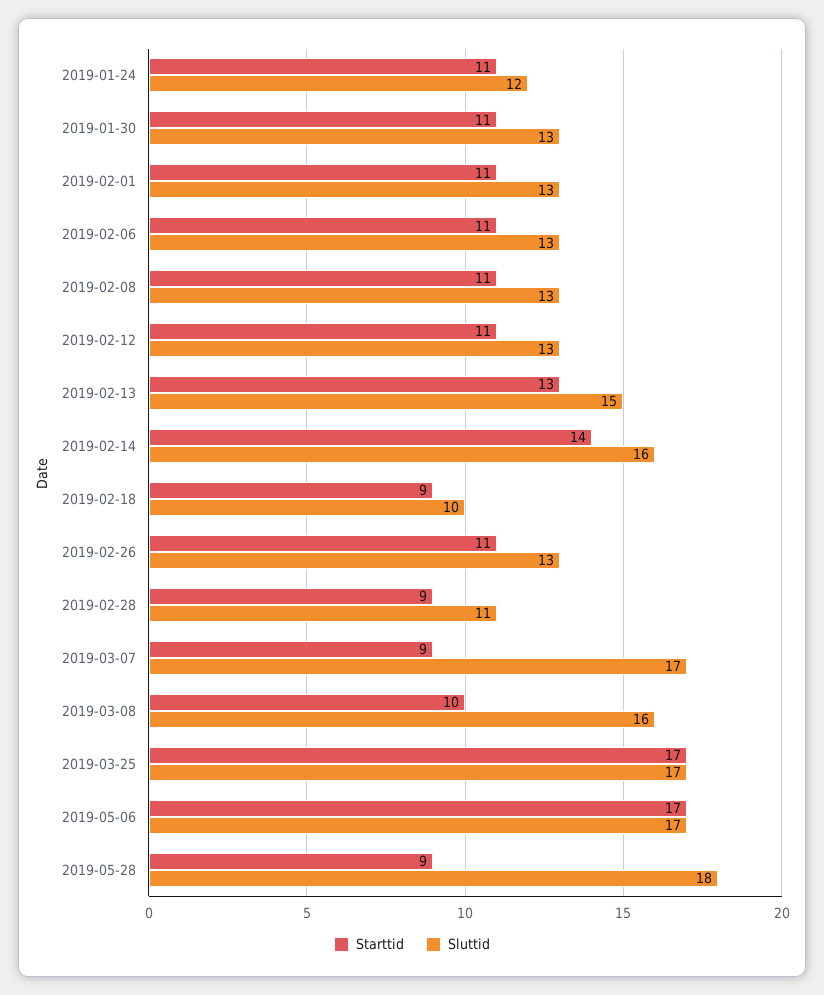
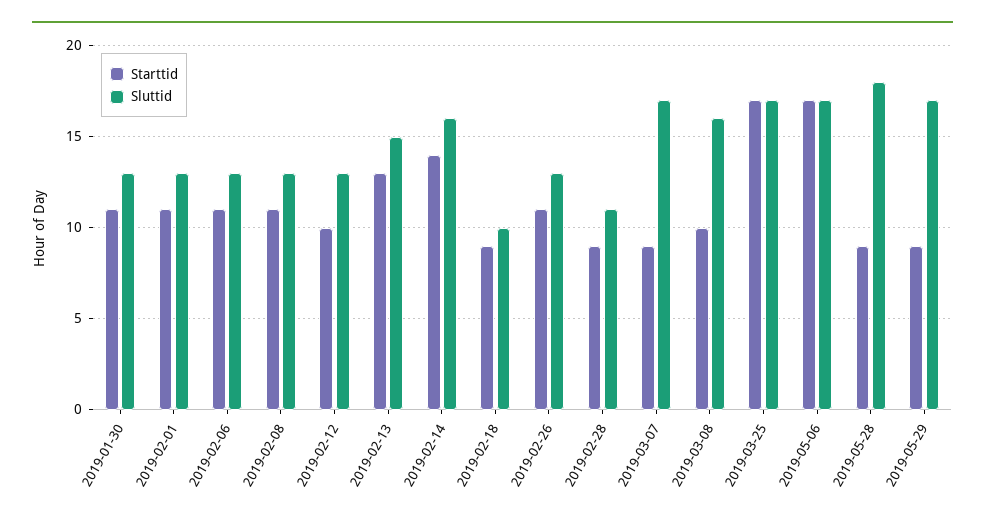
Starttid, 2019-01-24: 11 -> none
Sluttid, 2019-01-24: 12 -> none
Starttid, 2019-02-12: 11 -> 10
Starttid, 2019-05-29: none -> 9
Sluttid, 2019-05-29: none -> 17

